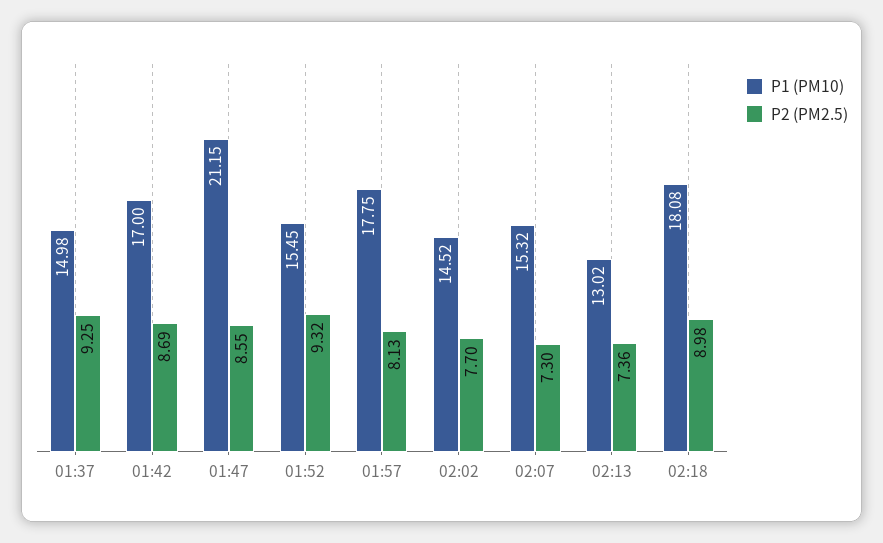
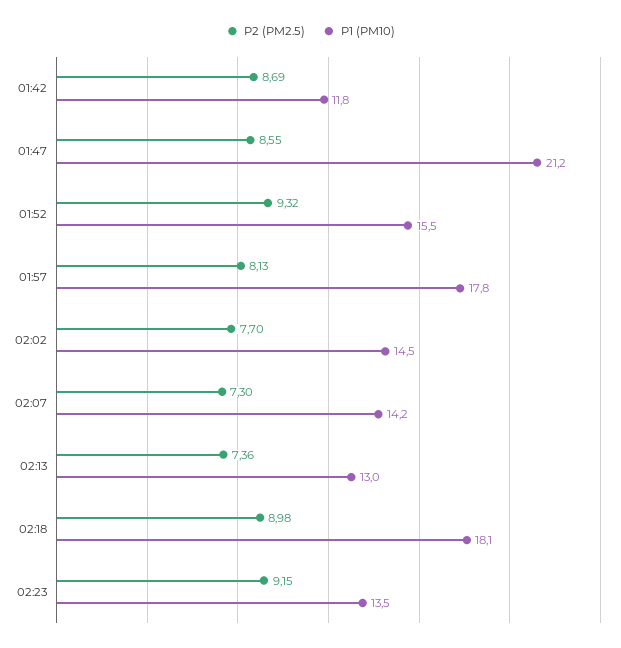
P1 (PM10), 01:37: 14.98 -> none
P2 (PM2.5), 01:37: 9.25 -> none
P1 (PM10), 01:42: 17 -> 11.8
P1 (PM10), 02:07: 15.32 -> 14.2
P2 (PM2.5), 02:23: none -> 9.15
P1 (PM10), 02:23: none -> 13.5

